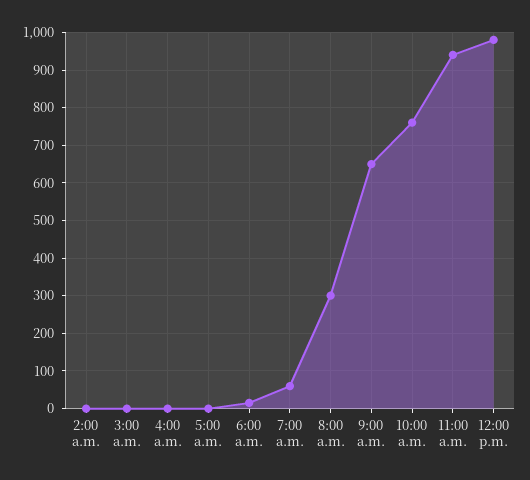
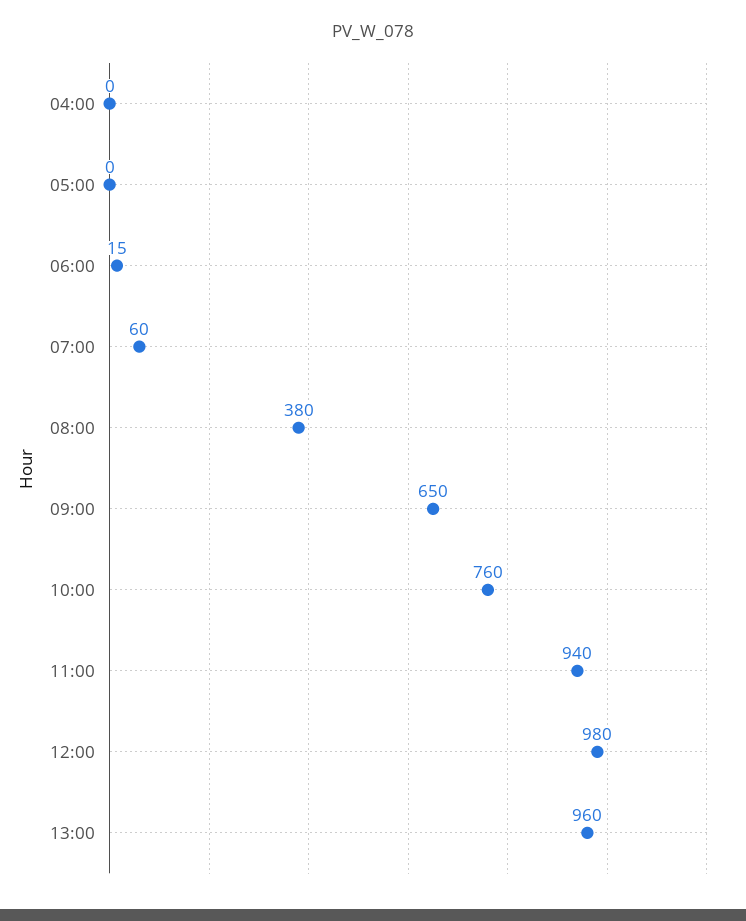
2:00 a.m.: 0 -> none
3:00 a.m.: 0 -> none
8:00 a.m.: 300 -> 380
13:00: none -> 960

